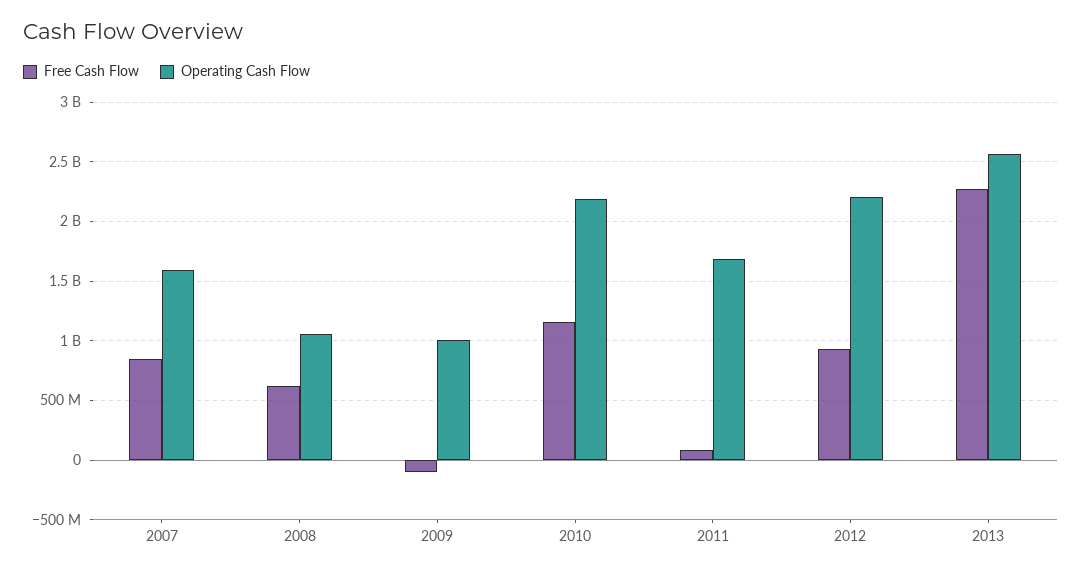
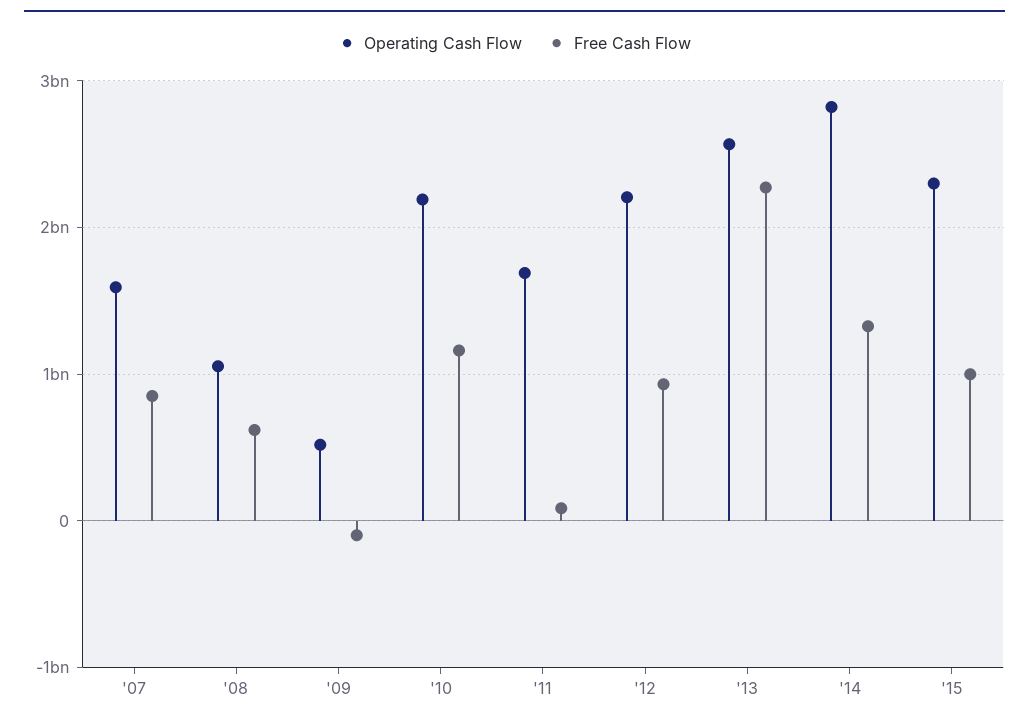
Operating Cash Flow, 2009: 1000000000 -> 500000000
Operating Cash Flow, '14: none -> 2800000000
Free Cash Flow, '14: none -> 1300000000
Operating Cash Flow, '15: none -> 2300000000
Free Cash Flow, '15: none -> 1000000000

